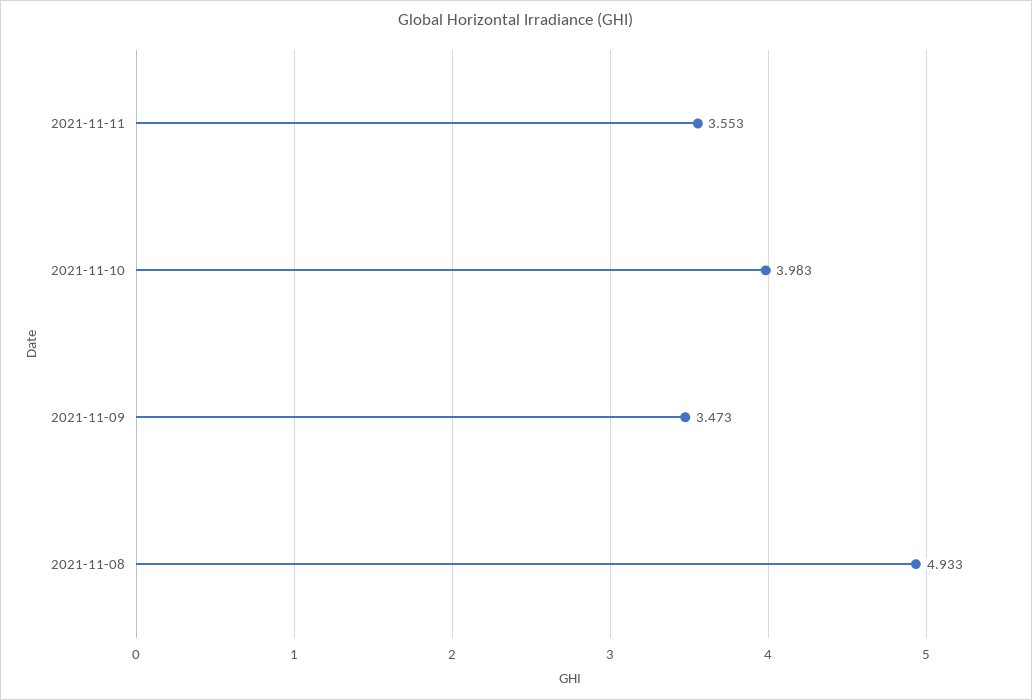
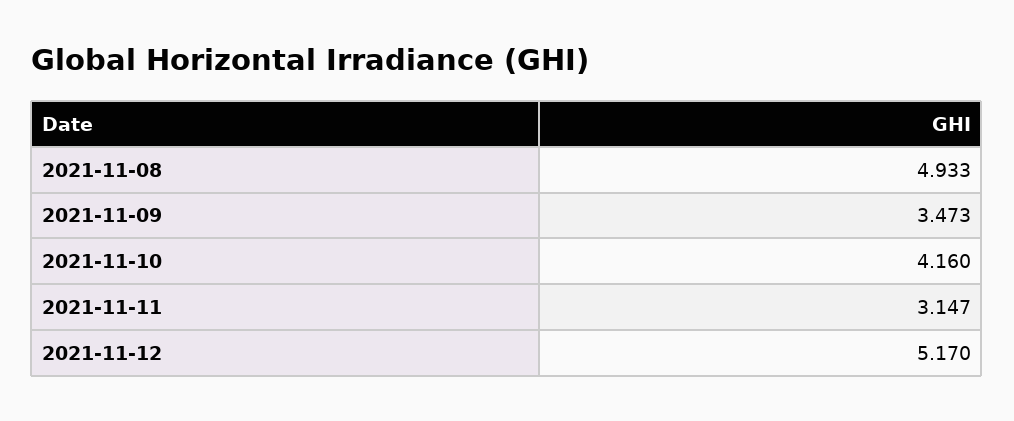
2021-11-11: 3.553 -> 3.147
2021-11-10: 3.983 -> 4.16
2021-11-12: none -> 5.17

